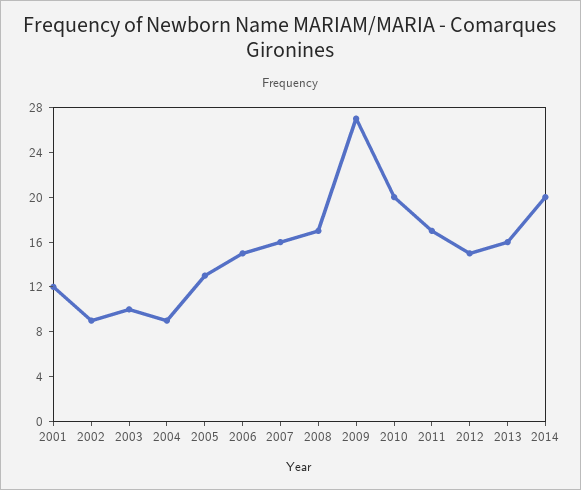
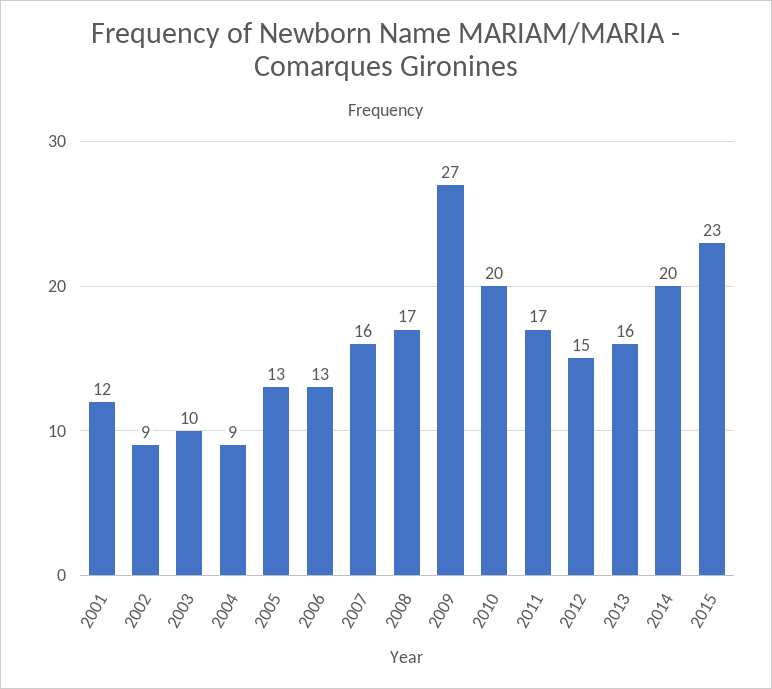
2006: 15 -> 13
2015: none -> 23

